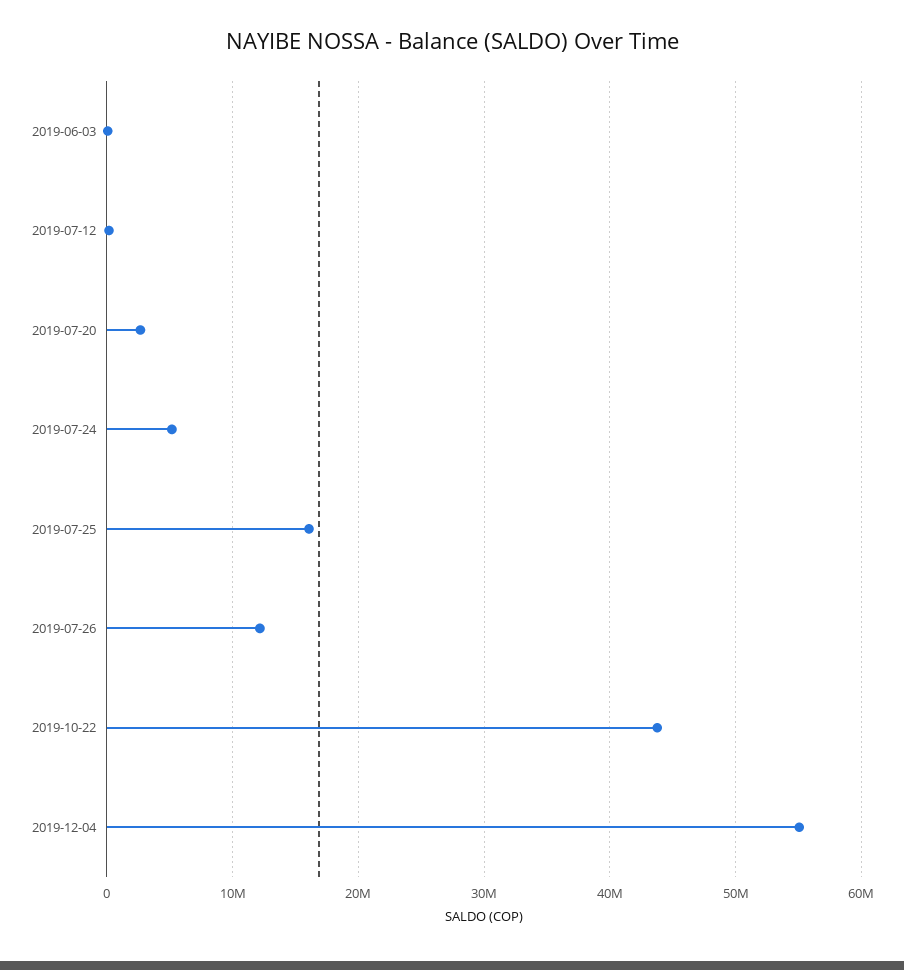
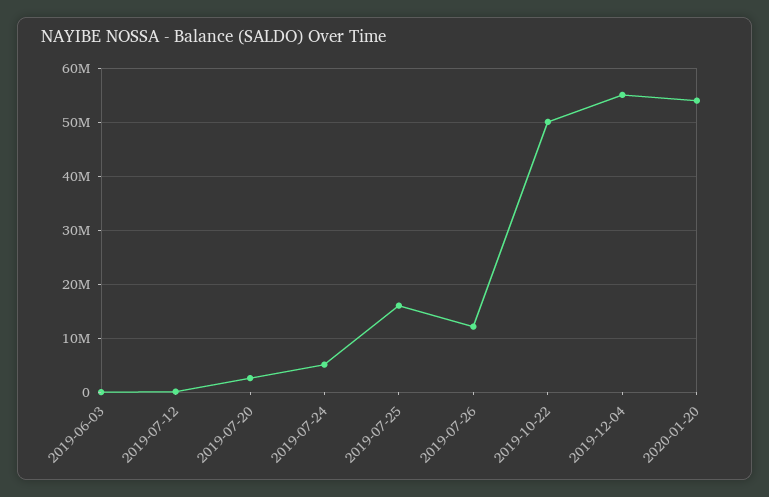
2019-10-22: 44000000 -> 50000000
2020-01-20: none -> 54000000

